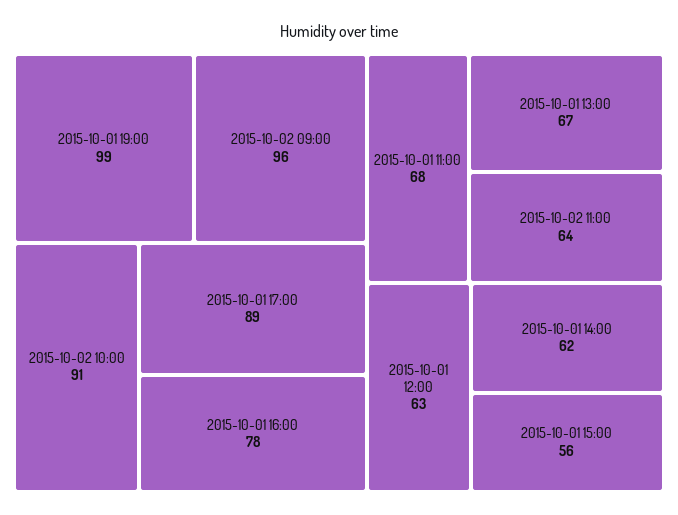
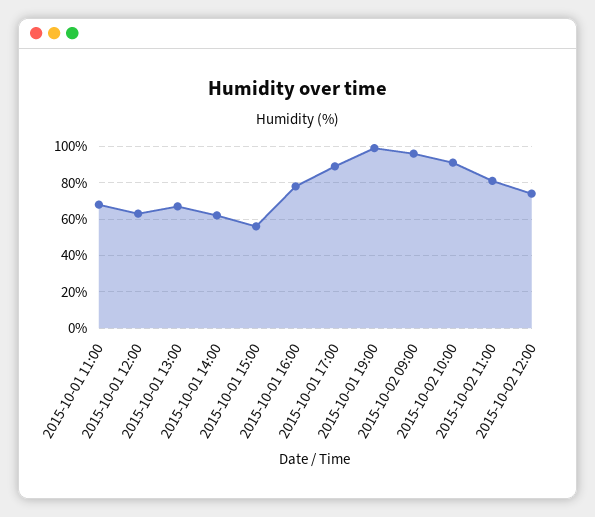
2015-10-02 11:00: 64 -> 80
2015-10-02 12:00: none -> 75

